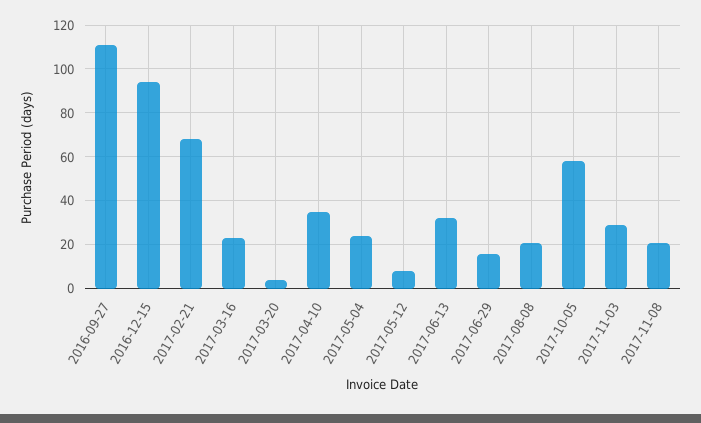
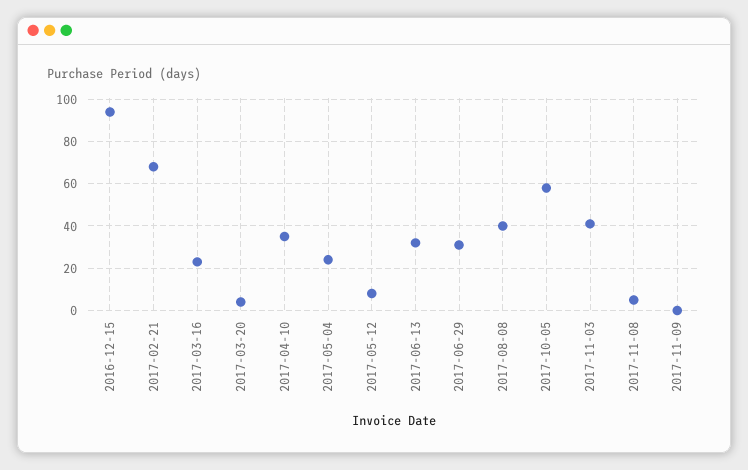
2016-09-27: 110 -> none
2017-06-29: 15 -> 30
2017-08-08: 20 -> 40
2017-11-03: 30 -> 40
2017-11-08: 20 -> 5
2017-11-09: none -> 0

